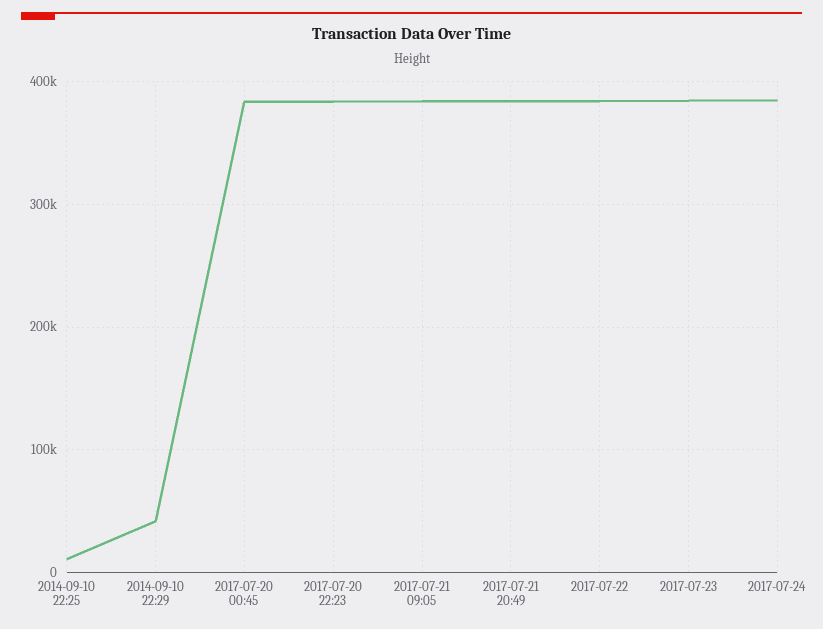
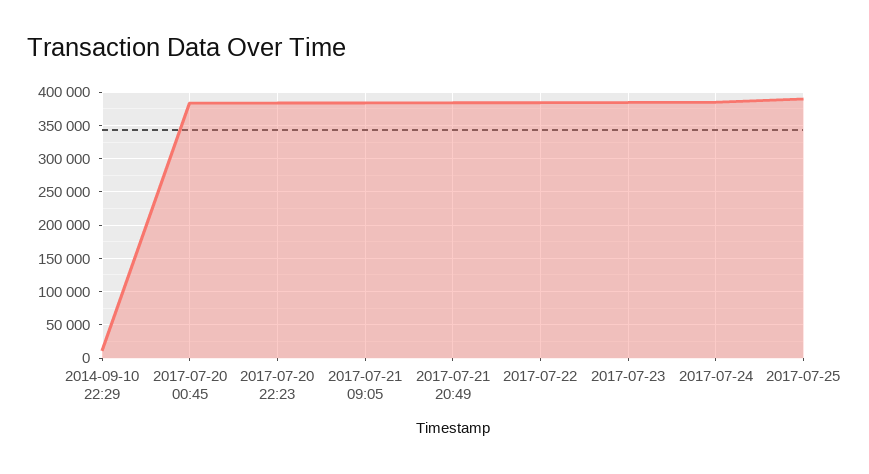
2014-09-10 22:25: 10000 -> none
2014-09-10 22:29: 40000 -> 10000
2017-07-25: none -> 390000

